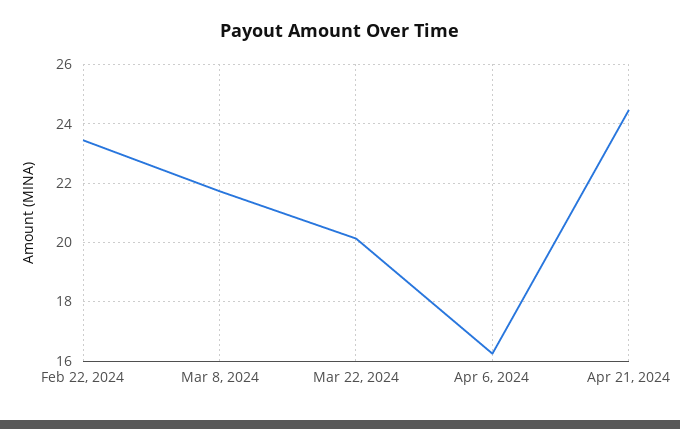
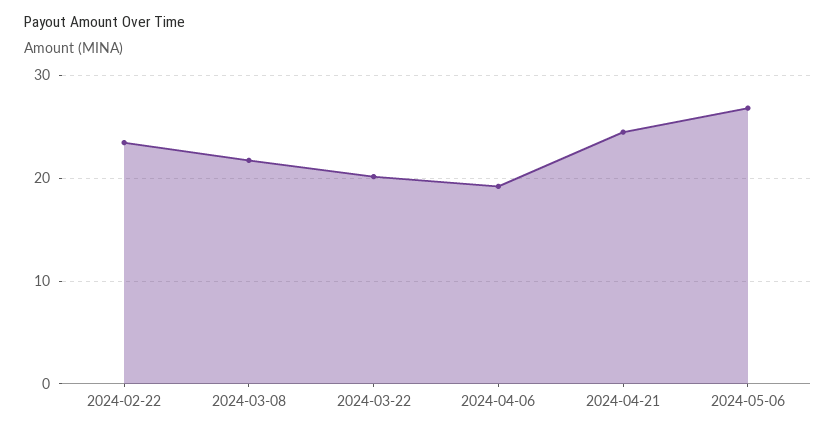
Apr 6, 2024: 16.25 -> 19
2024-05-06: none -> 27

